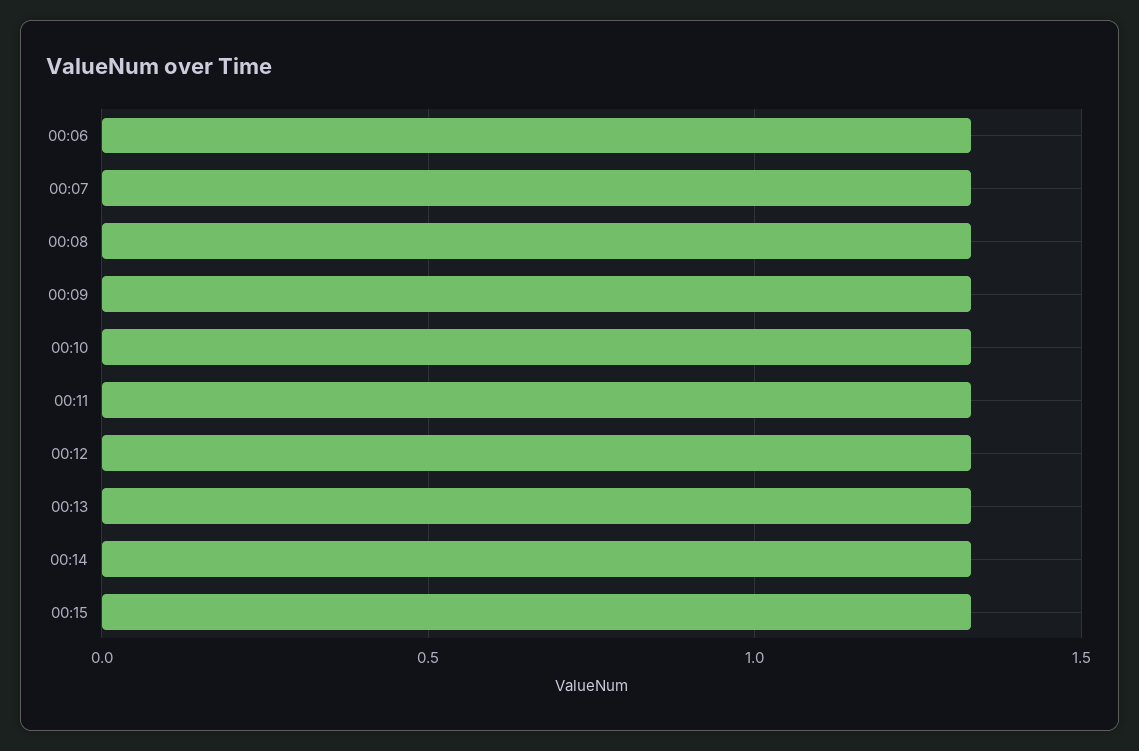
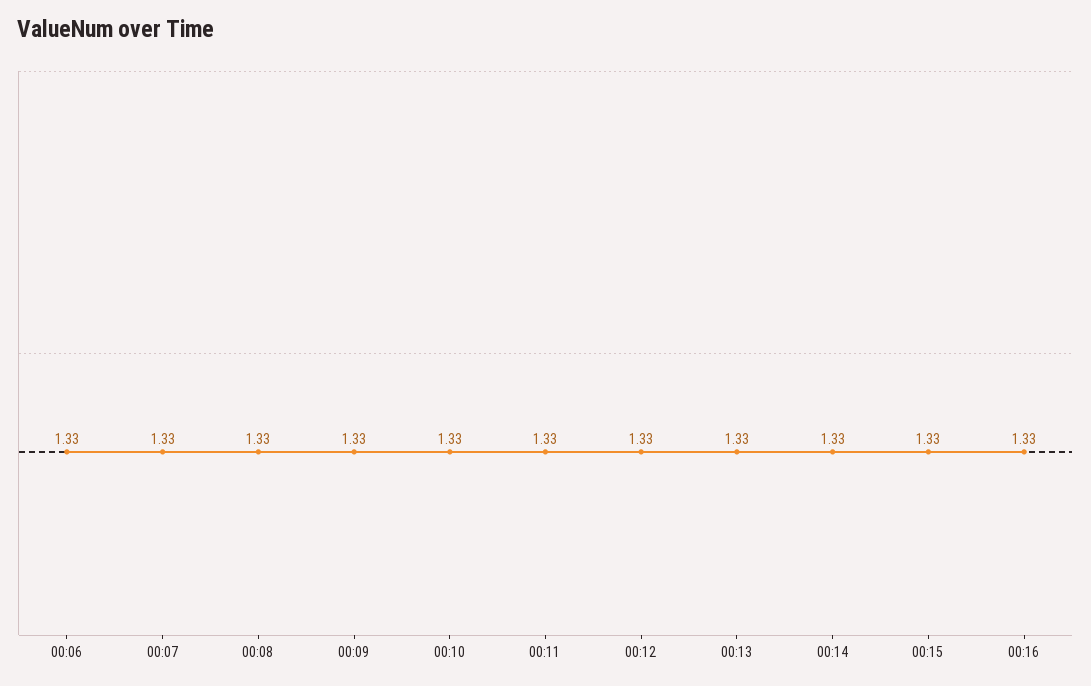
00:16: none -> 1.33

